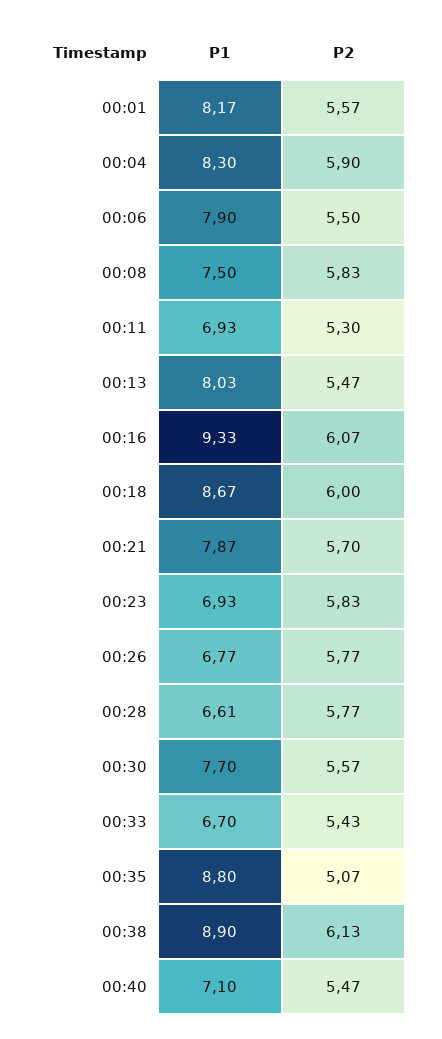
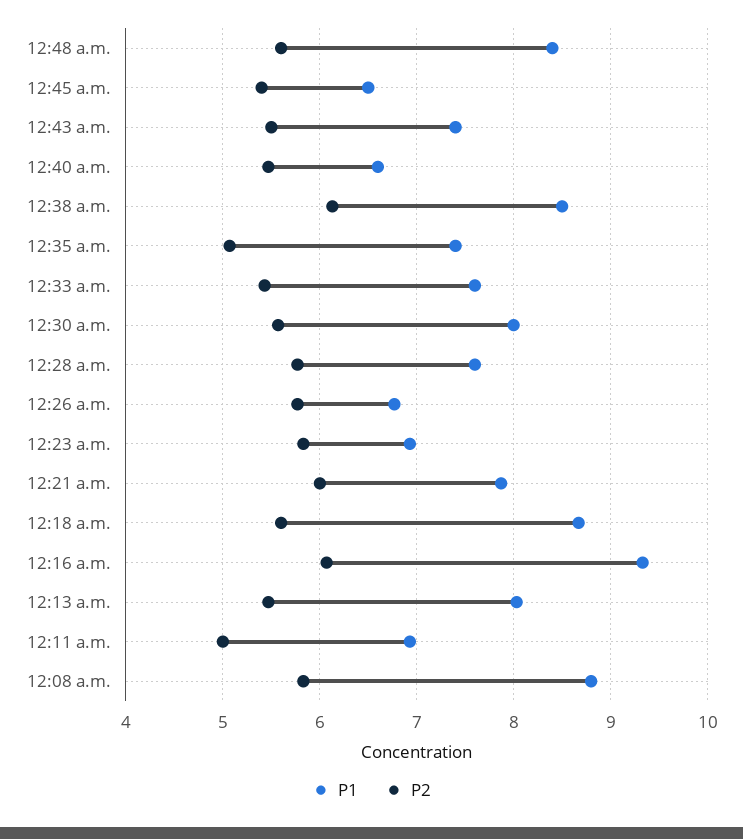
P1, 00:01: 8.17 -> none
P2, 00:01: 5.57 -> none
P1, 00:04: 8.3 -> none
P2, 00:04: 5.9 -> none
P1, 00:06: 7.9 -> none
P2, 00:06: 5.5 -> none
P1, 00:08: 7.5 -> 8.8
P2, 00:11: 5.3 -> 5
P2, 00:18: 6 -> 5.6
P2, 00:21: 5.7 -> 6
P1, 00:28: 6.61 -> 7.6
P1, 00:30: 7.7 -> 8
P1, 00:33: 6.7 -> 7.6
P1, 00:35: 8.8 -> 7.4
P1, 00:38: 8.9 -> 8.5
P1, 00:40: 7.1 -> 6.6
P1, 12:48 a.m.: none -> 8.4
P2, 12:48 a.m.: none -> 5.6
P1, 12:45 a.m.: none -> 6.5
P2, 12:45 a.m.: none -> 5.4
P1, 12:43 a.m.: none -> 7.4
P2, 12:43 a.m.: none -> 5.5

